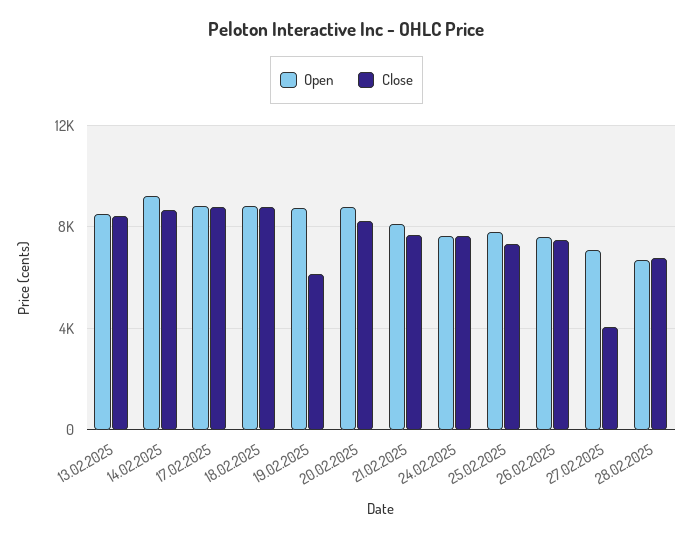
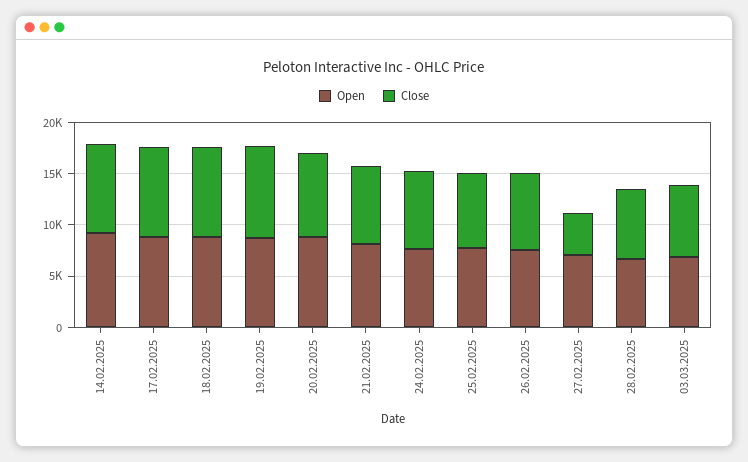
Open, 13.02.2025: 8500 -> none
Close, 13.02.2025: 8500 -> none
Close, 19.02.2025: 6000 -> 9000
Open, 03.03.2025: none -> 7000
Close, 03.03.2025: none -> 7000

